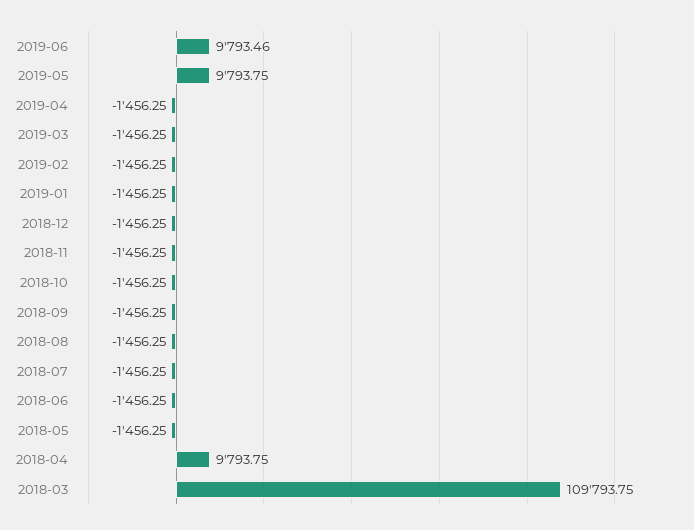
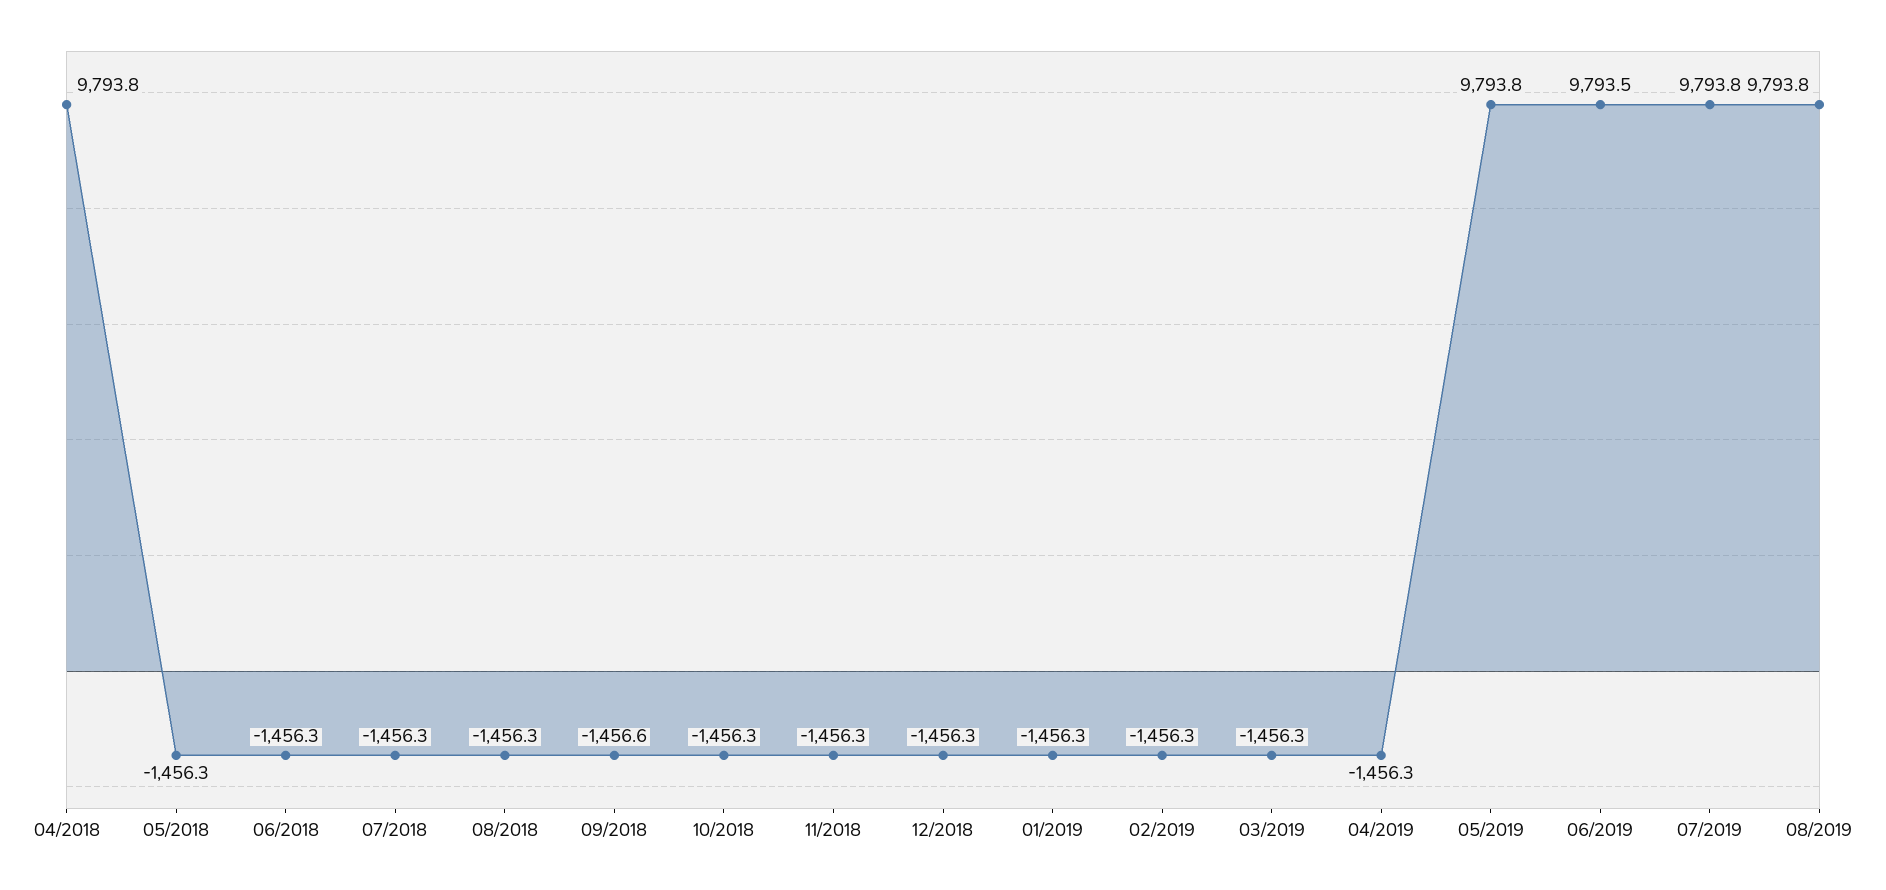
2018-09: -1456.25 -> -1456.6
2018-03: 109793.75 -> none
07/2019: none -> 9793.8
08/2019: none -> 9793.8

